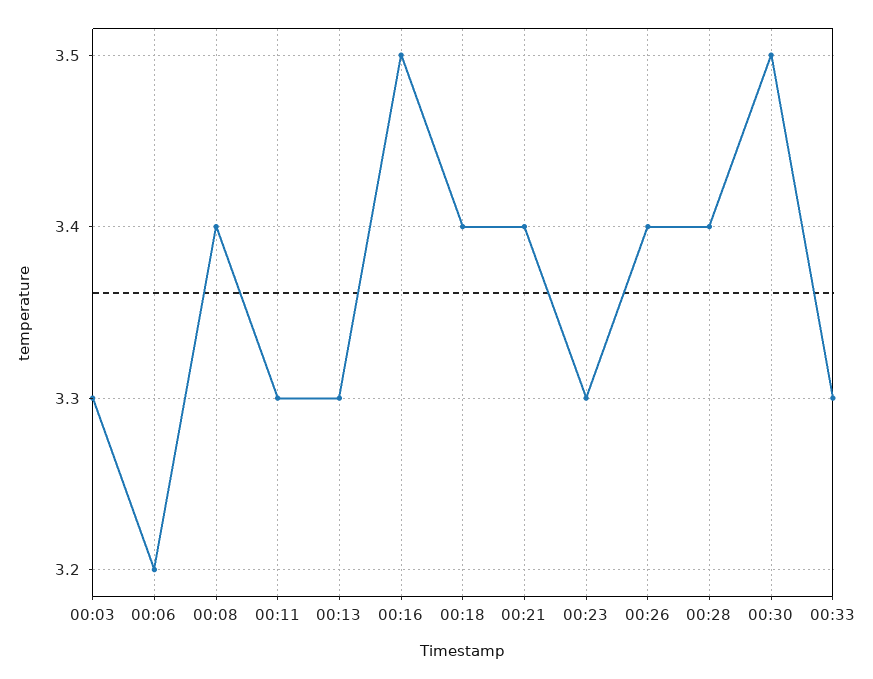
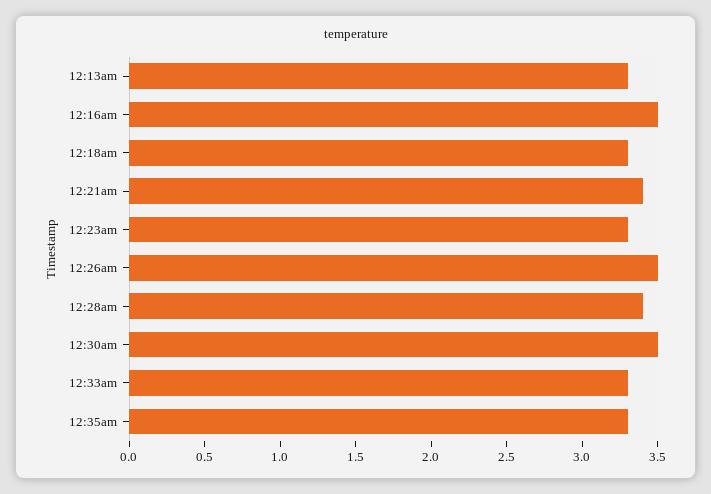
00:03: 3.3 -> none
00:06: 3.2 -> none
00:08: 3.4 -> none
00:11: 3.3 -> none
00:18: 3.4 -> 3.3
00:26: 3.4 -> 3.5
12:35am: none -> 3.3

